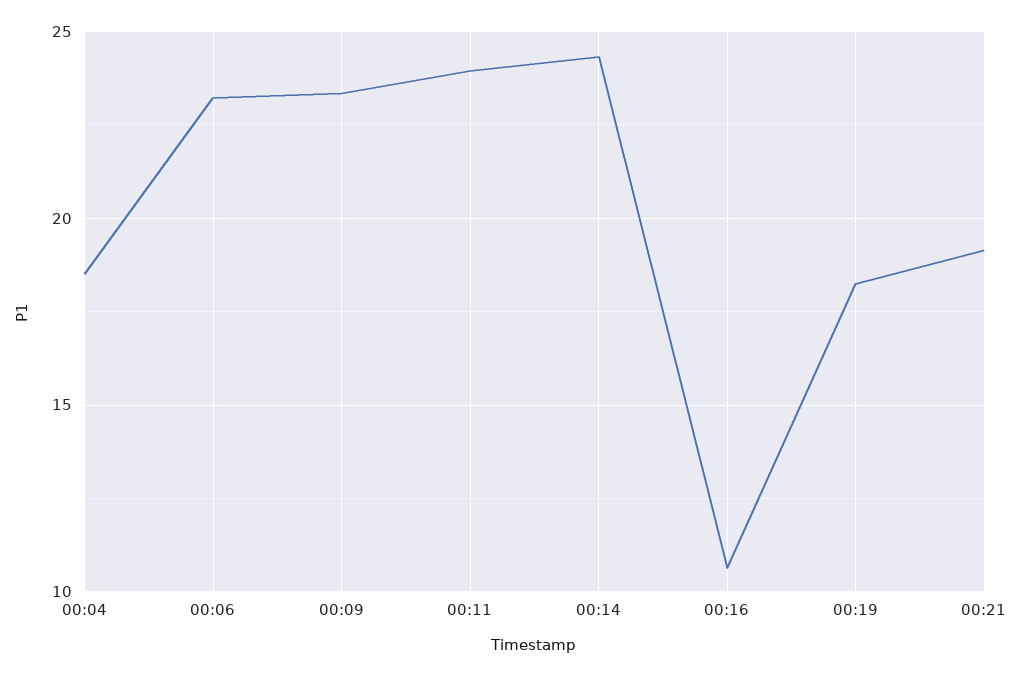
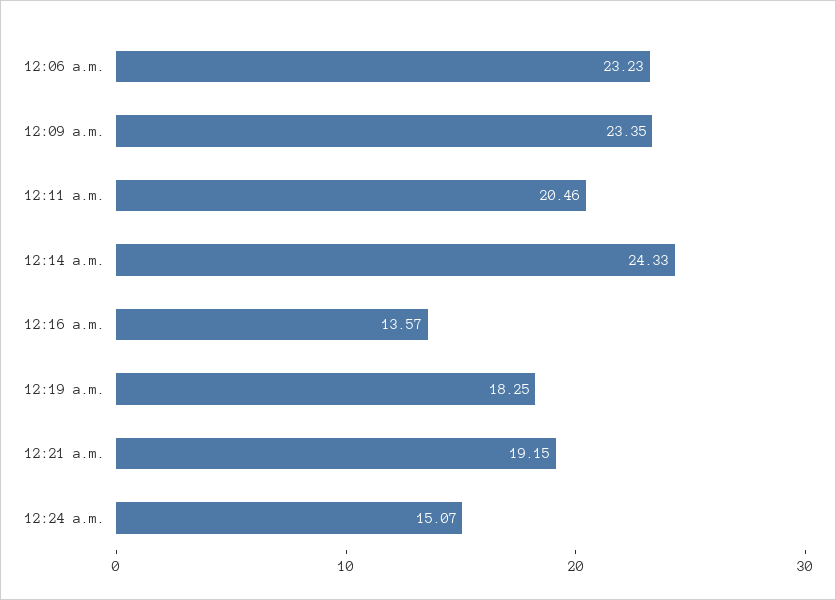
00:04: 18.5 -> none
00:11: 24 -> 20.46
00:16: 10.5 -> 13.57
12:24 a.m.: none -> 15.07

